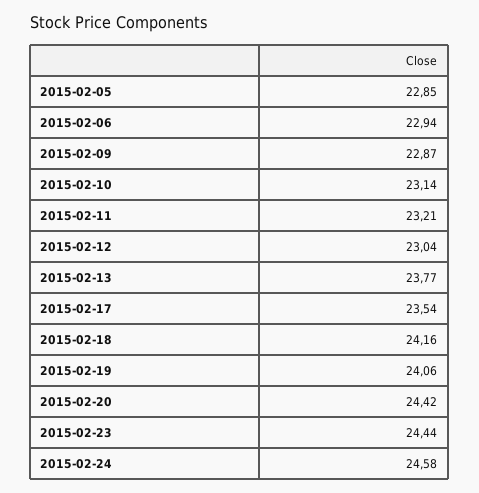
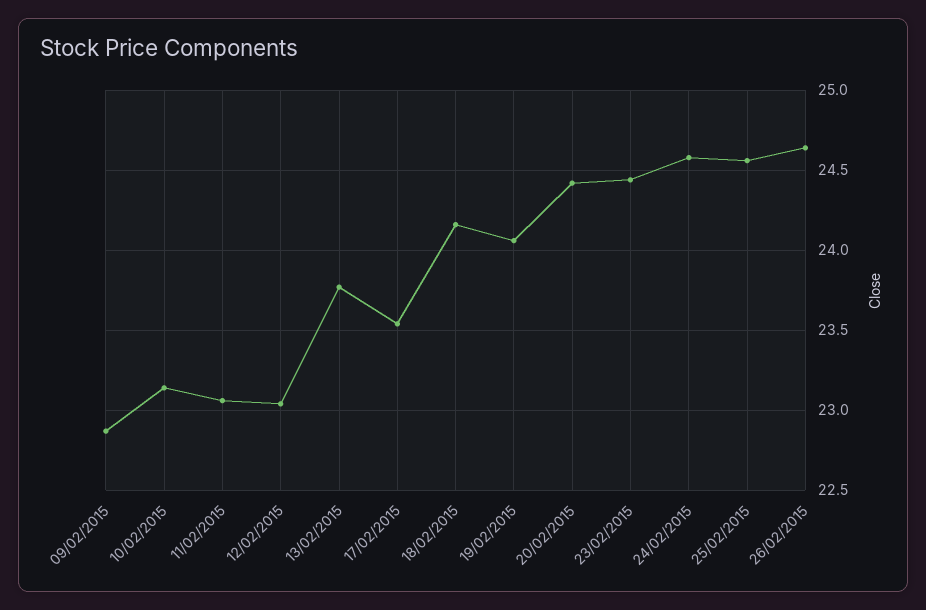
2015-02-05: 22.85 -> none
2015-02-06: 22.94 -> none
2015-02-11: 23.21 -> 23.05
25/02/2015: none -> 24.55
26/02/2015: none -> 24.65

